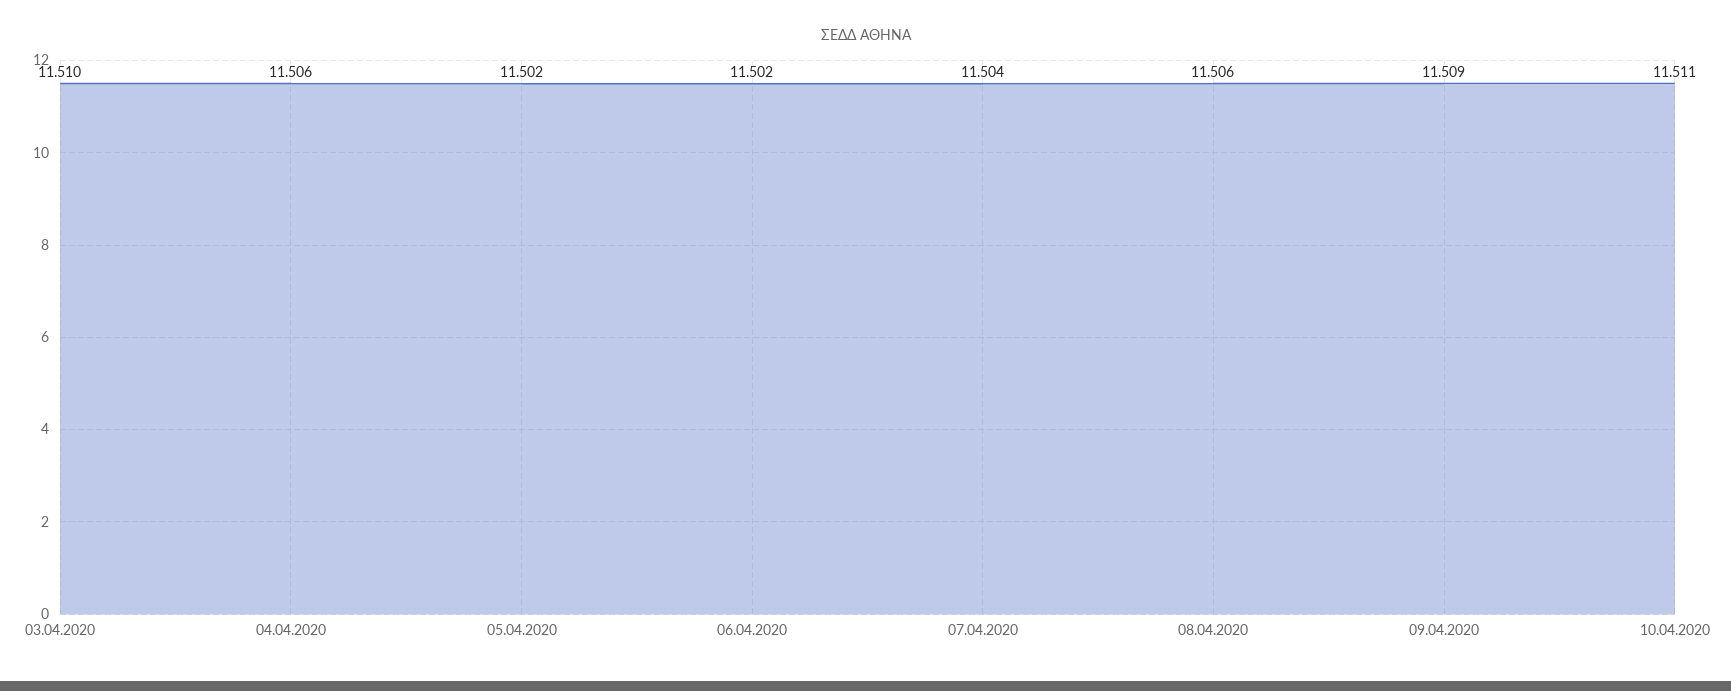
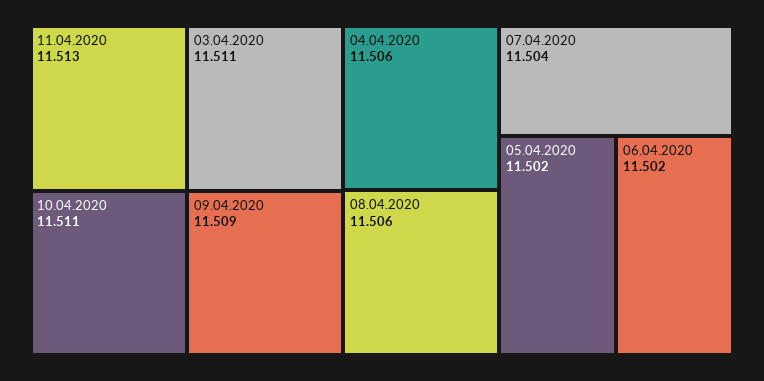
03.04.2020: 11.51 -> 11.511
11.04.2020: none -> 11.513

